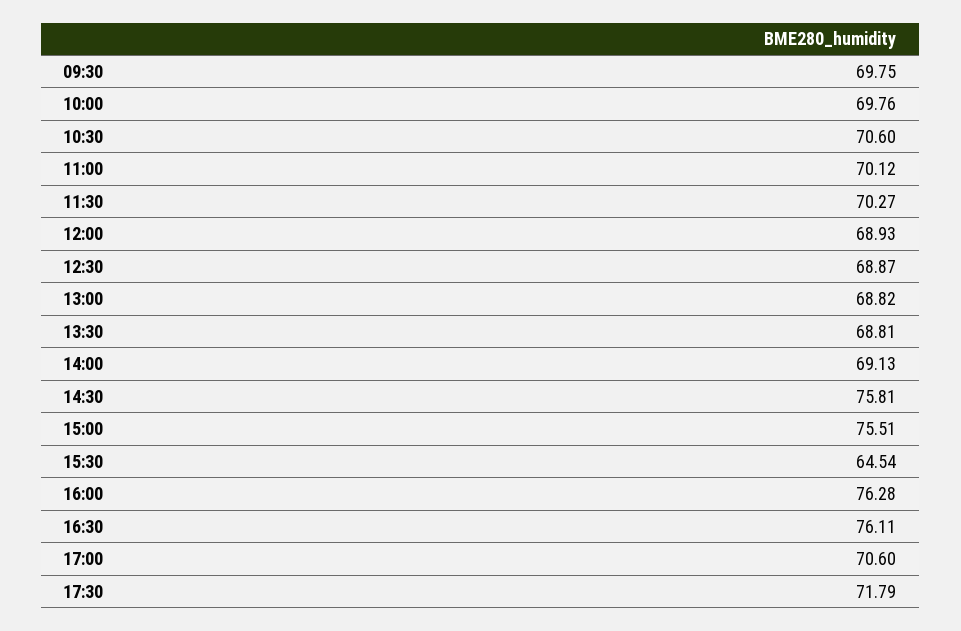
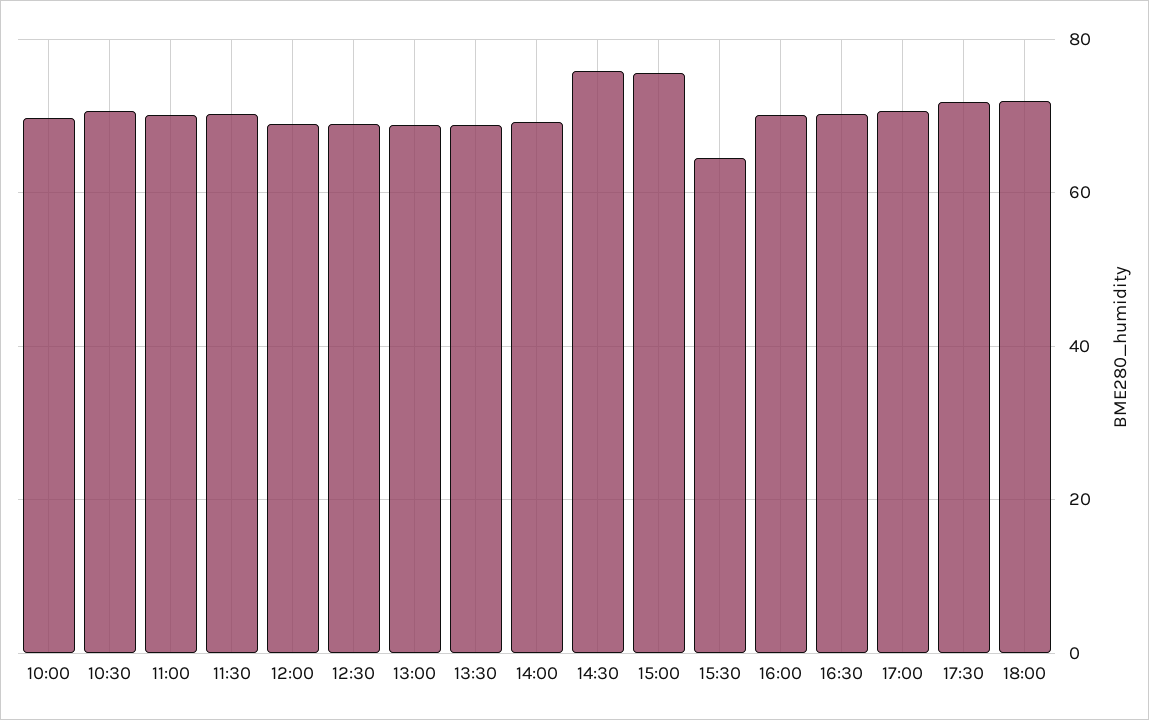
09:30: 69.75 -> none
16:00: 76.28 -> 70
16:30: 76.11 -> 70
18:00: none -> 72

